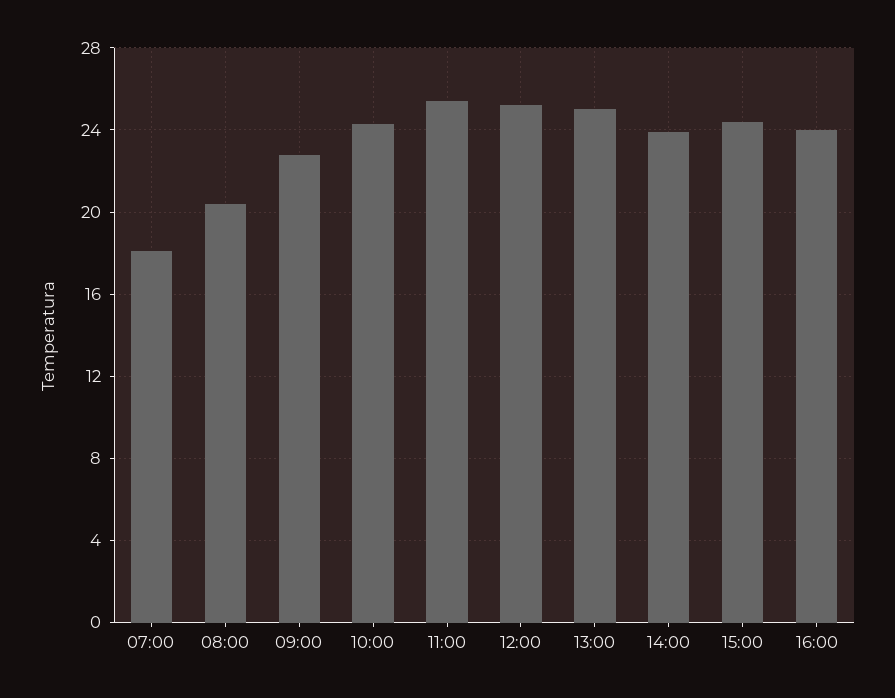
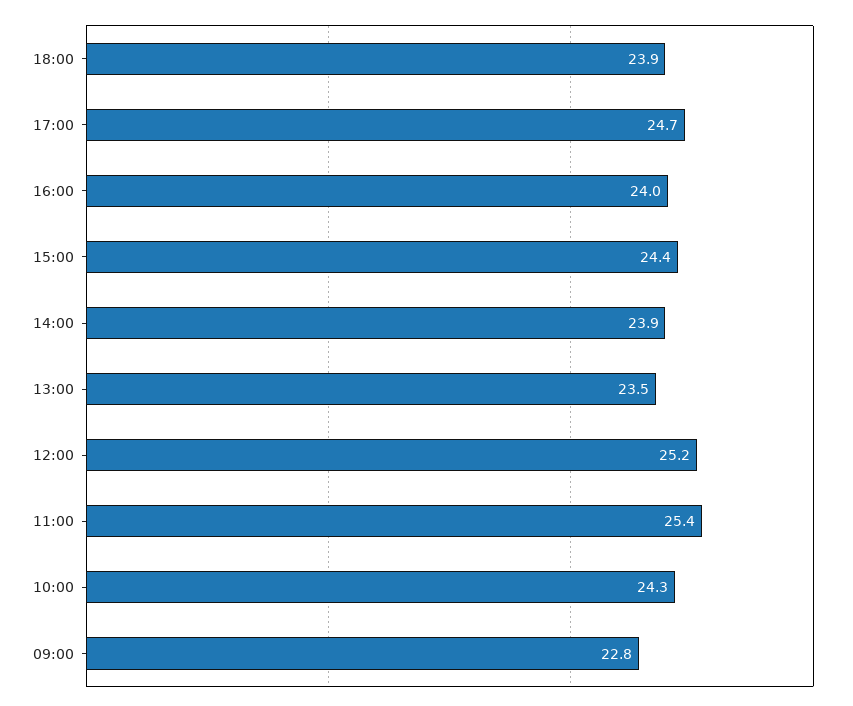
07:00: 18 -> none
08:00: 20.5 -> none
13:00: 25 -> 23.5
18:00: none -> 23.9
17:00: none -> 24.7

